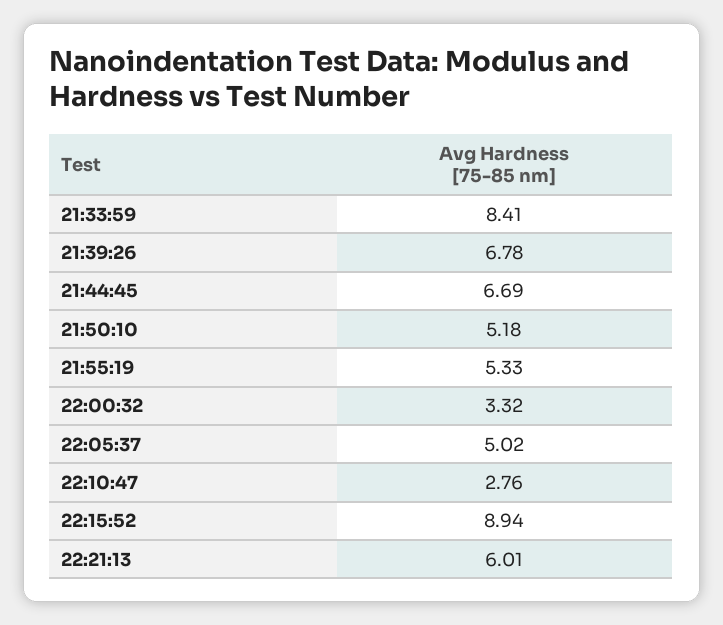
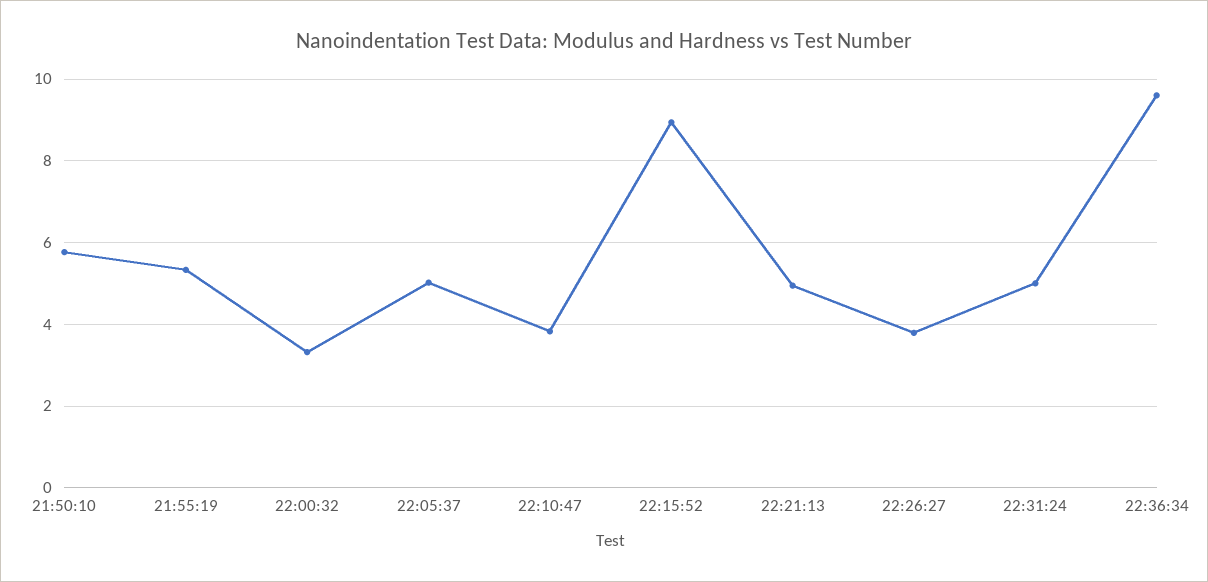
21:33:59: 8.41 -> none
21:39:26: 6.78 -> none
21:44:45: 6.69 -> none
21:50:10: 5.18 -> 5.8
22:10:47: 2.76 -> 3.8
22:21:13: 6.01 -> 5
22:26:27: none -> 3.8
22:31:24: none -> 5
22:36:34: none -> 9.6

